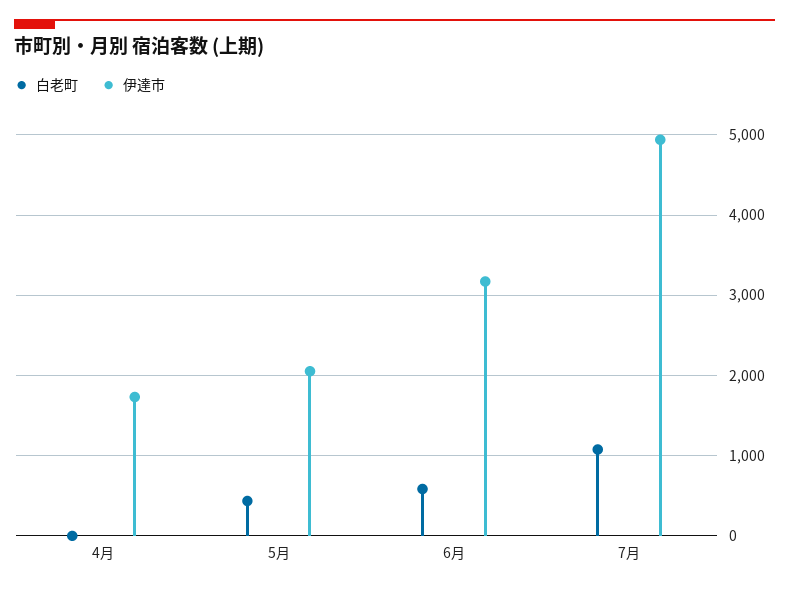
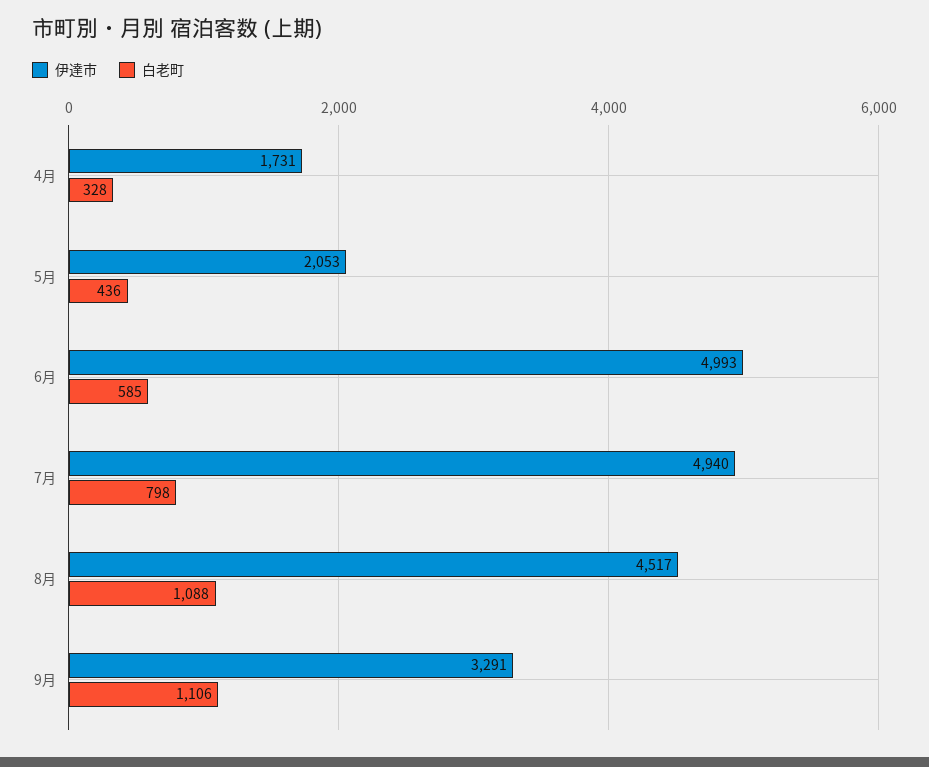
白老町, 4月: 0 -> 328
伊達市, 6月: 3200 -> 4993
白老町, 7月: 1100 -> 798
伊達市, 8月: none -> 4517
白老町, 8月: none -> 1088
伊達市, 9月: none -> 3291
白老町, 9月: none -> 1106

